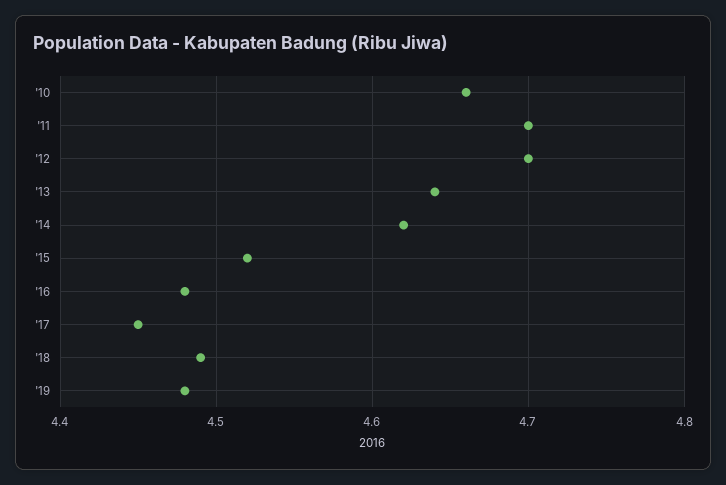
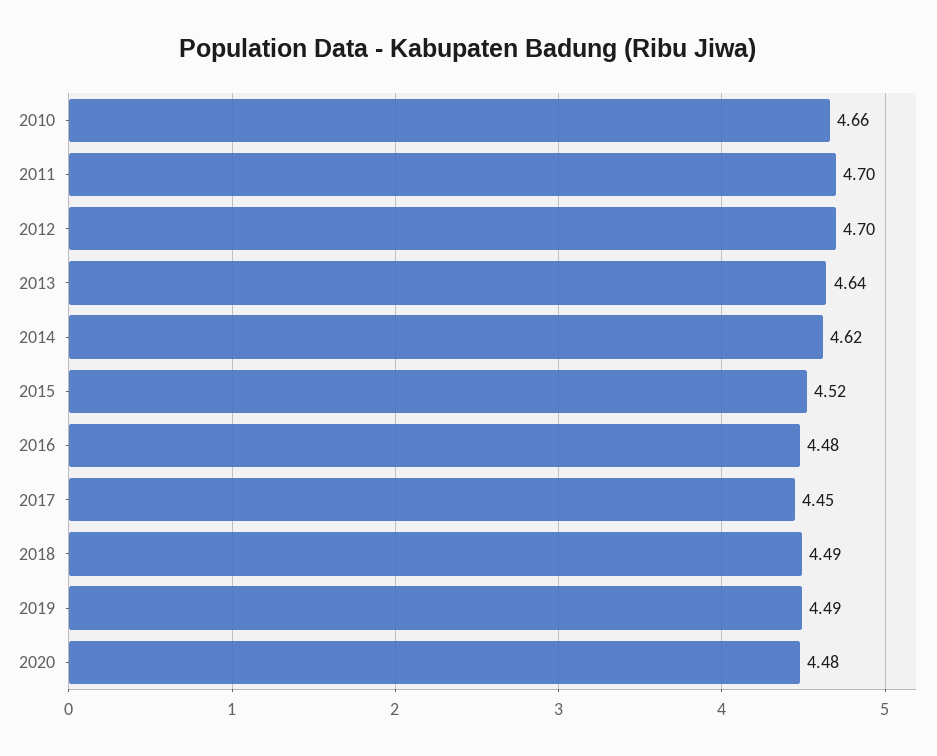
'19: 4.48 -> 4.49
2020: none -> 4.48

